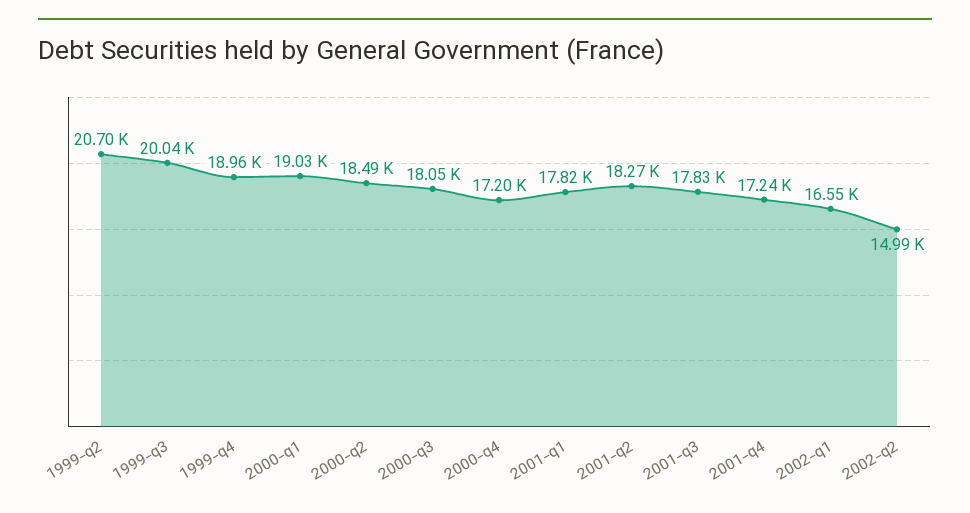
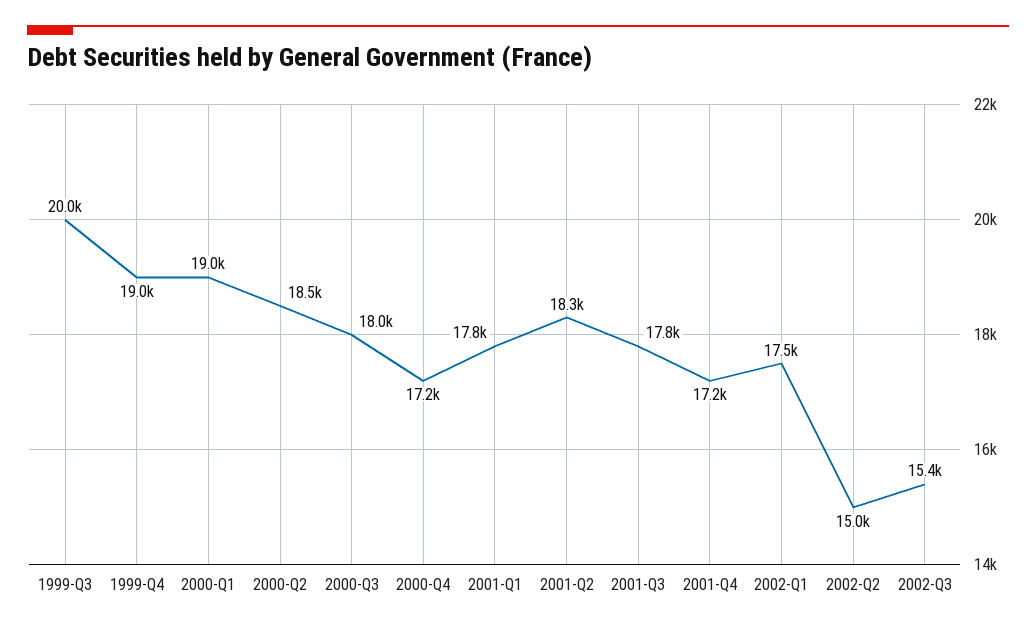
1999-q2: 20700 -> none
2002-q1: 16550 -> 17500
2002-Q3: none -> 15400

